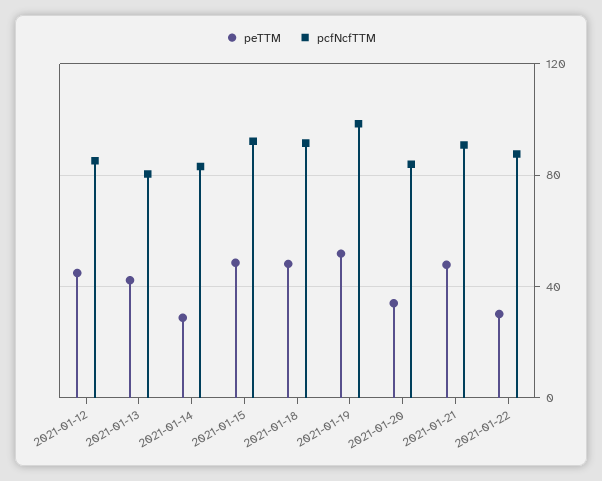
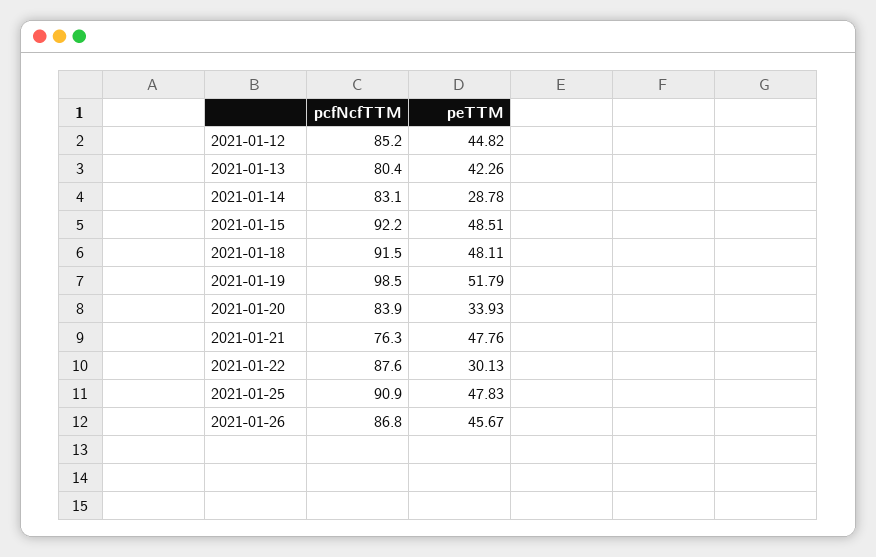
pcfNcfTTM, 2021-01-21: 90 -> 76.3
pcfNcfTTM, 2021-01-25: none -> 90.9
peTTM, 2021-01-25: none -> 47.83
pcfNcfTTM, 2021-01-26: none -> 86.8
peTTM, 2021-01-26: none -> 45.67

